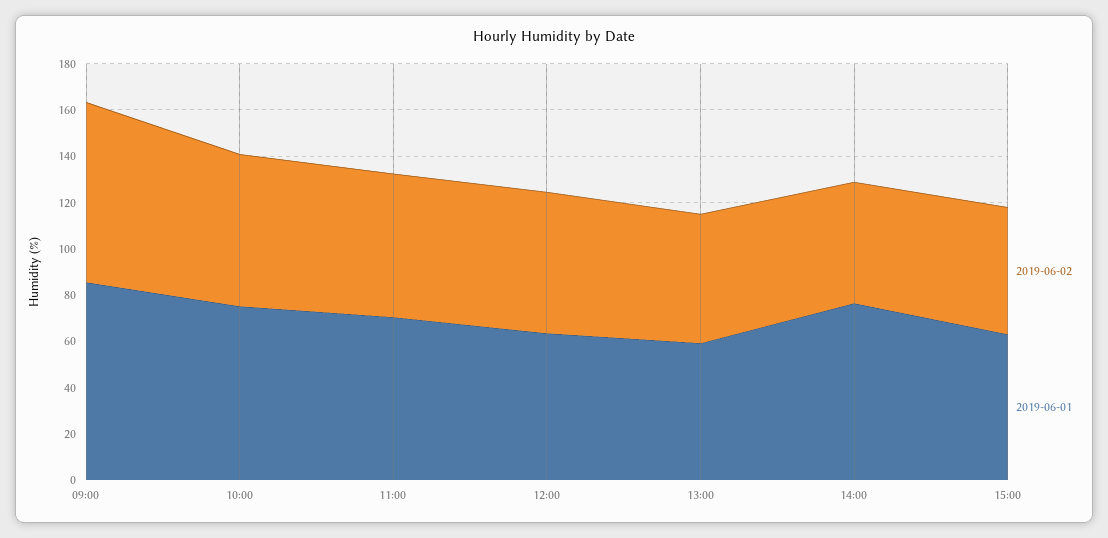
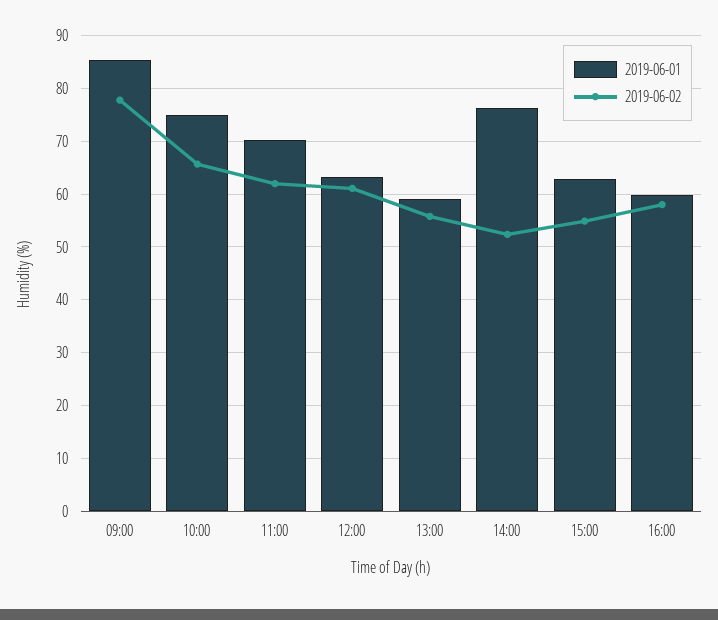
2019-06-01, 16:00: none -> 60
2019-06-02, 16:00: none -> 58

